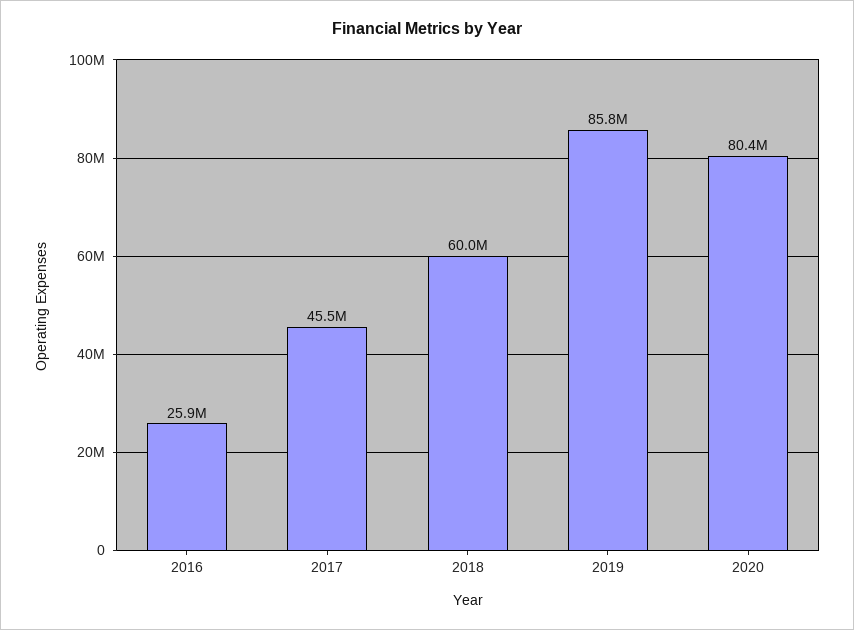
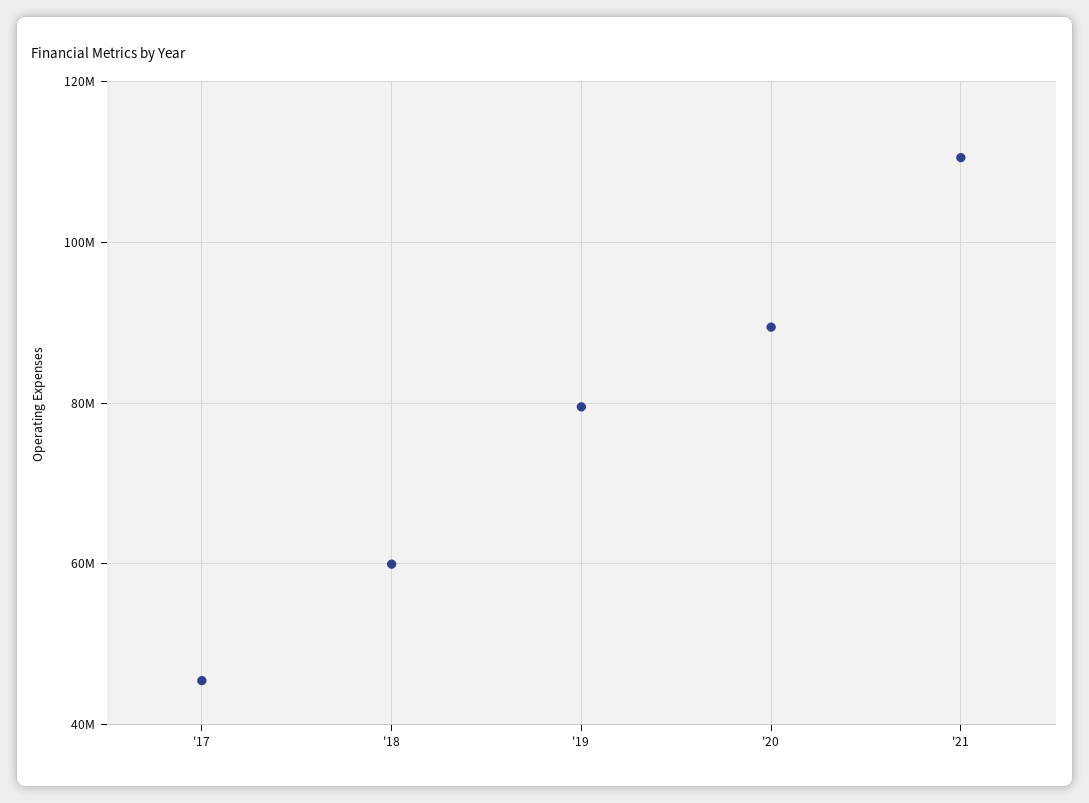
2016: 25900000 -> none
2019: 85800000 -> 80000000
2020: 80400000 -> 90000000
'21: none -> 110000000

